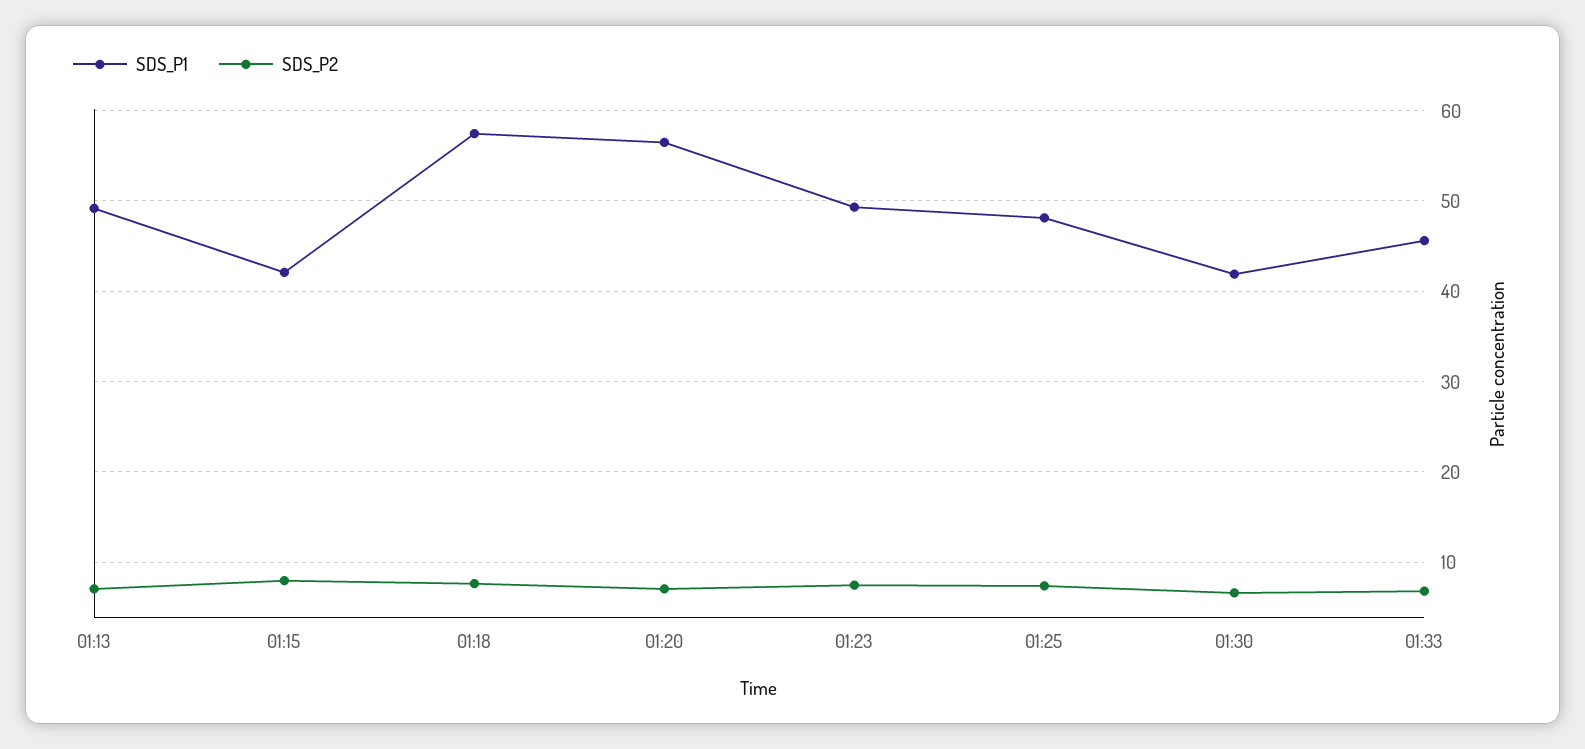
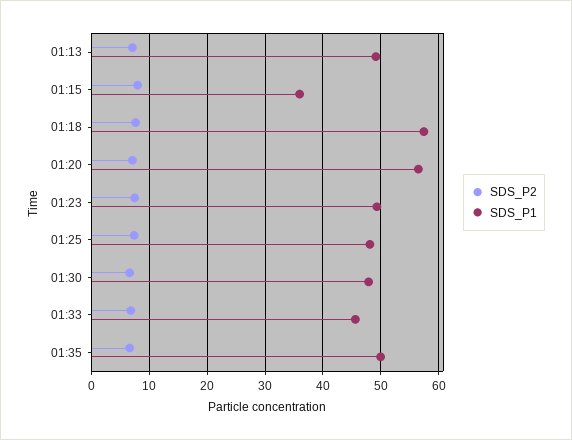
SDS_P1, 01:15: 42 -> 36
SDS_P1, 01:30: 42 -> 48
SDS_P2, 01:35: none -> 6
SDS_P1, 01:35: none -> 50

